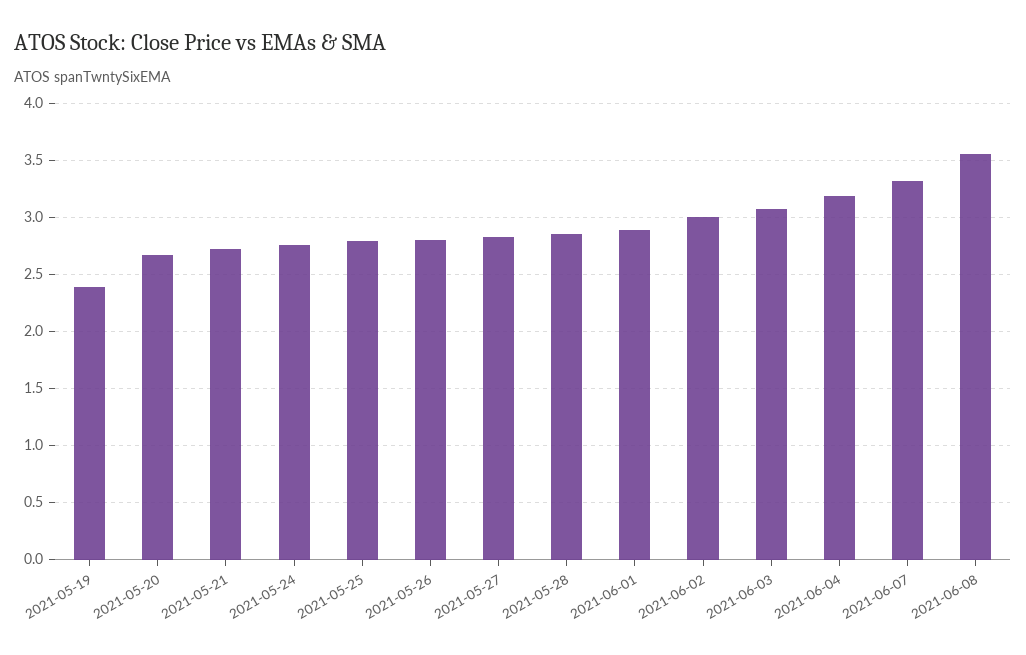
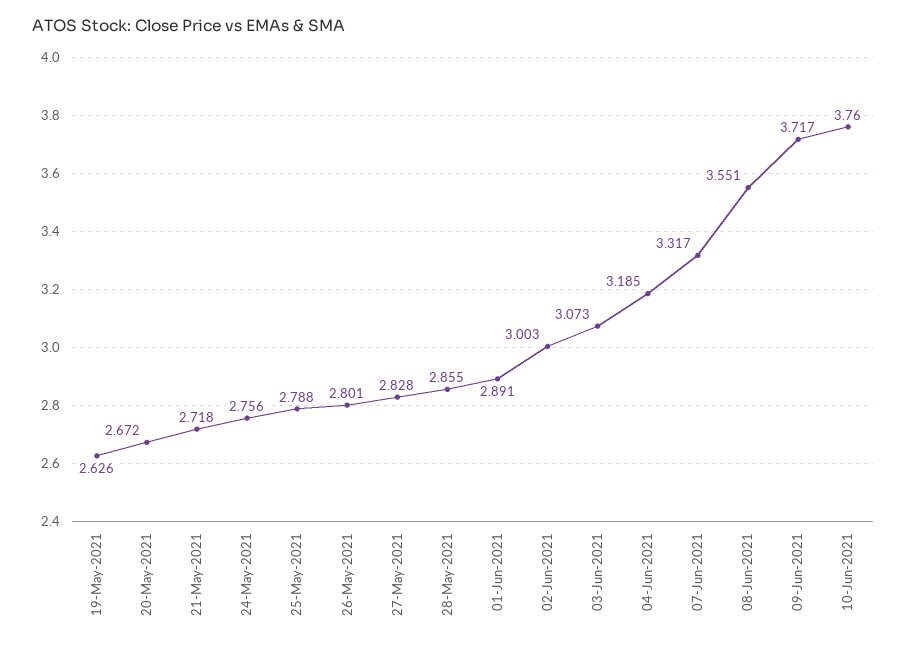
2021-05-19: 2.4 -> 2.626
09-Jun-2021: none -> 3.717
10-Jun-2021: none -> 3.76

